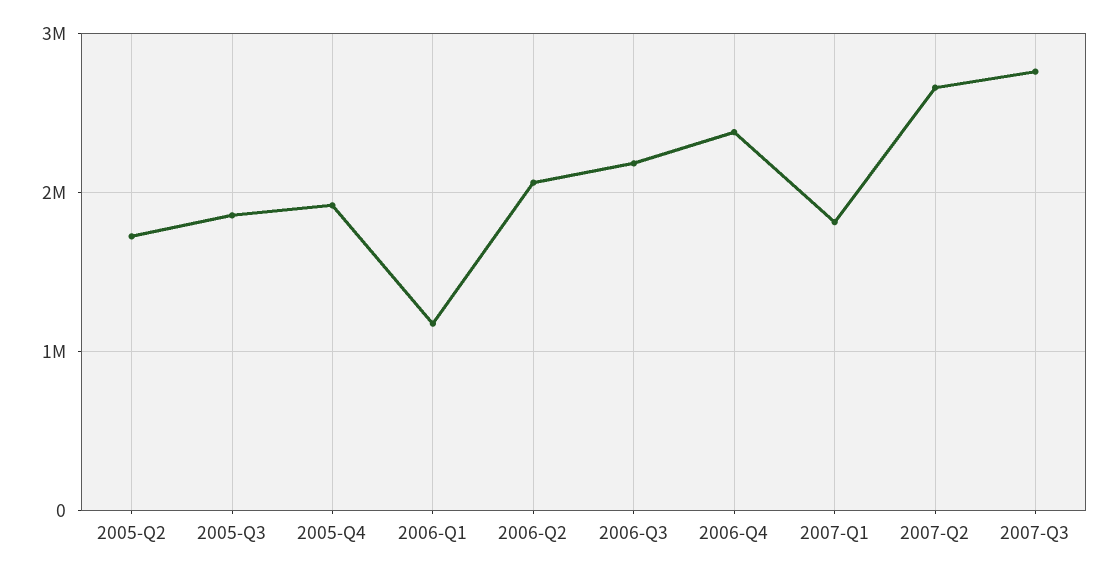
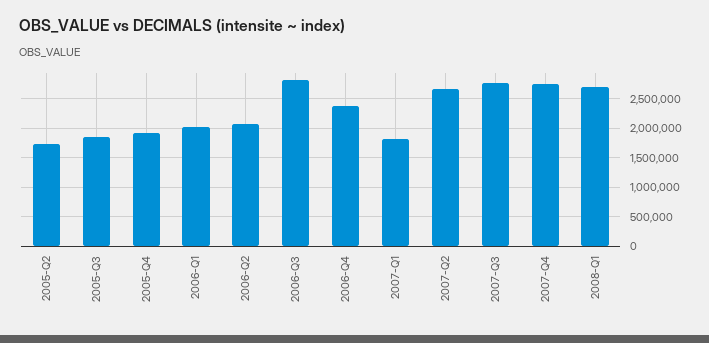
2006-Q1: 1200000 -> 2000000
2006-Q3: 2200000 -> 2750000
2007-Q4: none -> 2750000
2008-Q1: none -> 2750000

